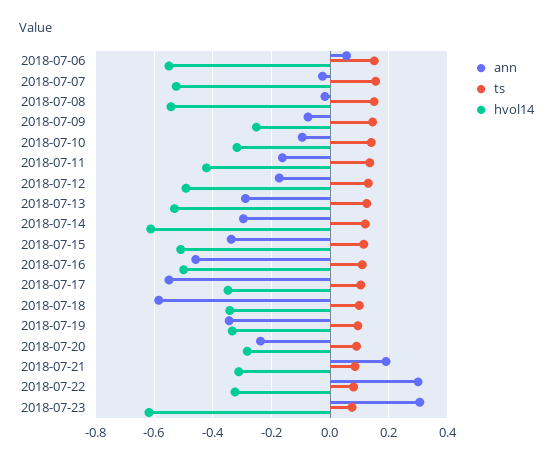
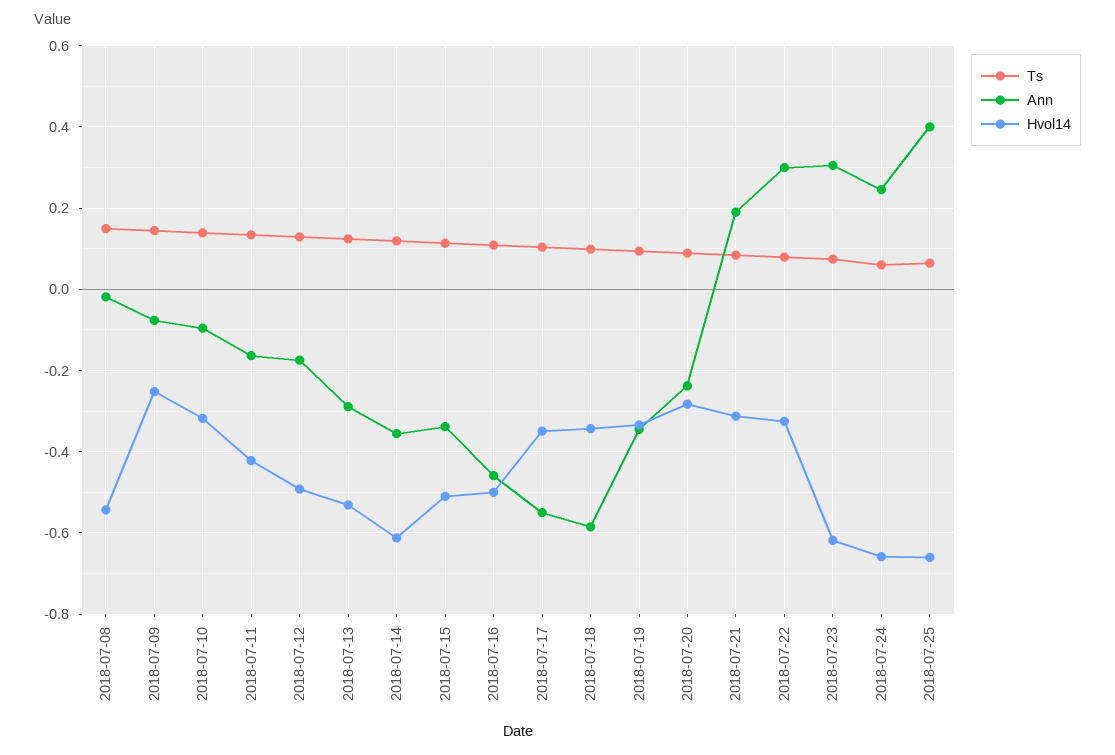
ann, 2018-07-06: 0.05 -> none
ts, 2018-07-06: 0.15 -> none
hvol14, 2018-07-06: -0.55 -> none
ann, 2018-07-07: -0.025 -> none
ts, 2018-07-07: 0.15 -> none
hvol14, 2018-07-07: -0.525 -> none
ann, 2018-07-14: -0.3 -> -0.36
ts, 2018-07-24: none -> 0.06
ann, 2018-07-24: none -> 0.24
hvol14, 2018-07-24: none -> -0.66
ts, 2018-07-25: none -> 0.06
ann, 2018-07-25: none -> 0.4
hvol14, 2018-07-25: none -> -0.66

